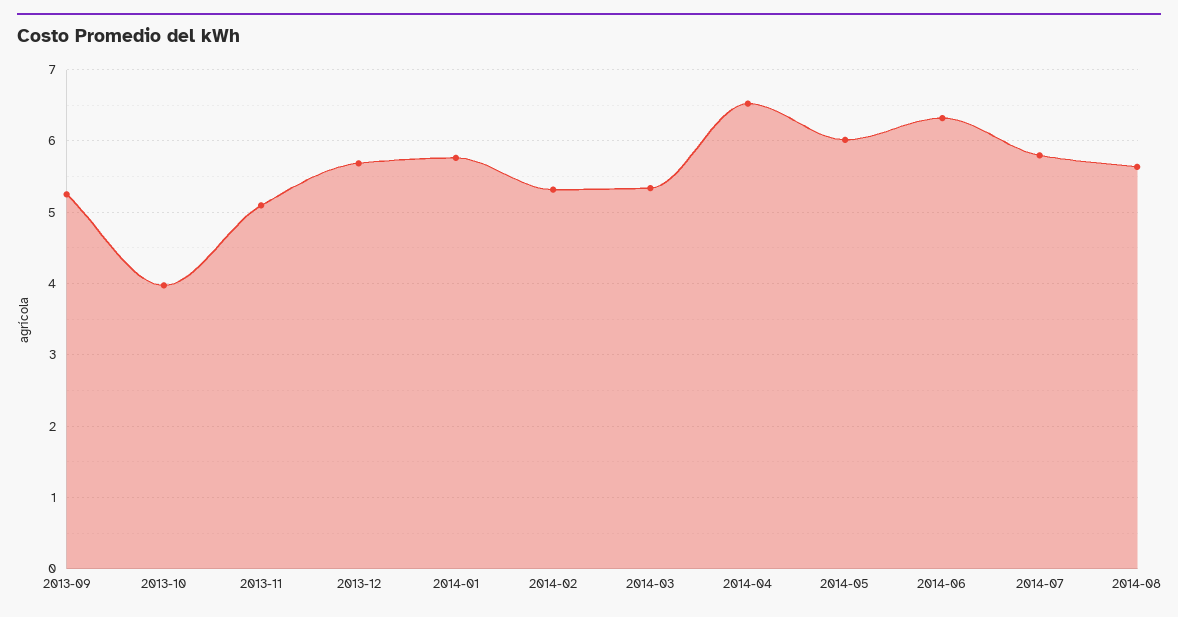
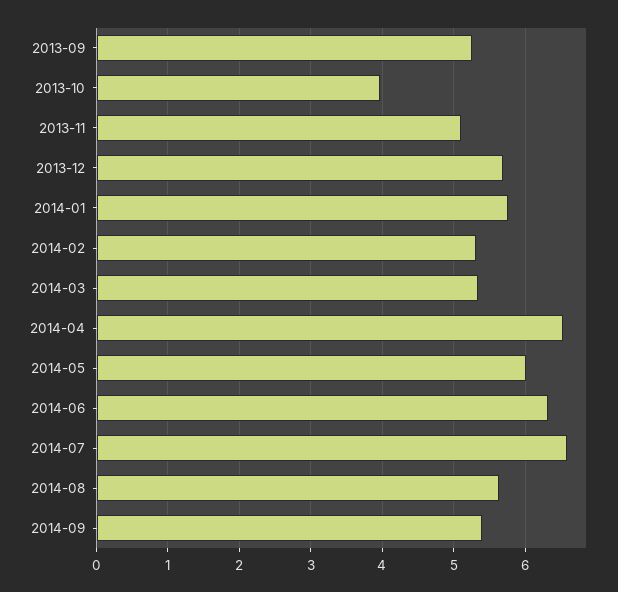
2014-07: 5.8 -> 6.6
2014-09: none -> 5.4

